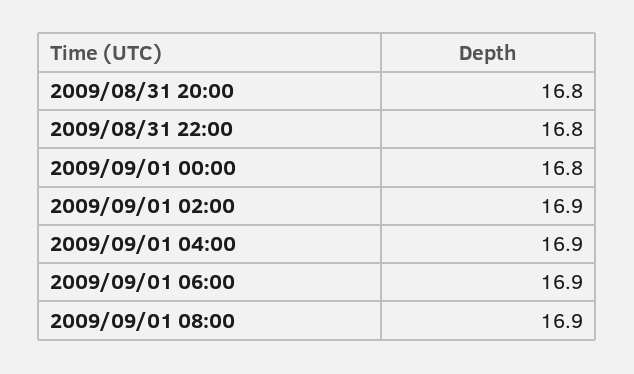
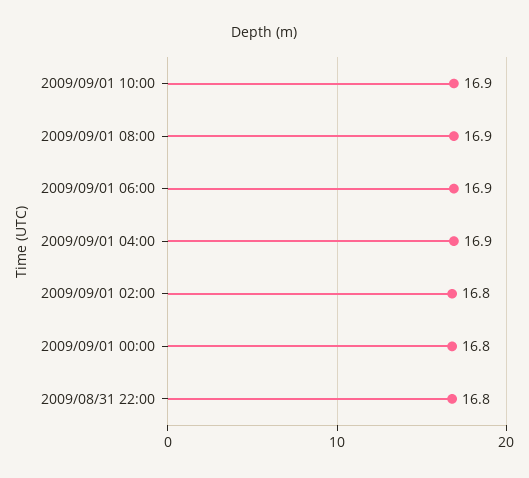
2009/08/31 20:00: 16.8 -> none
2009/09/01 02:00: 16.9 -> 16.8
2009/09/01 10:00: none -> 16.9

